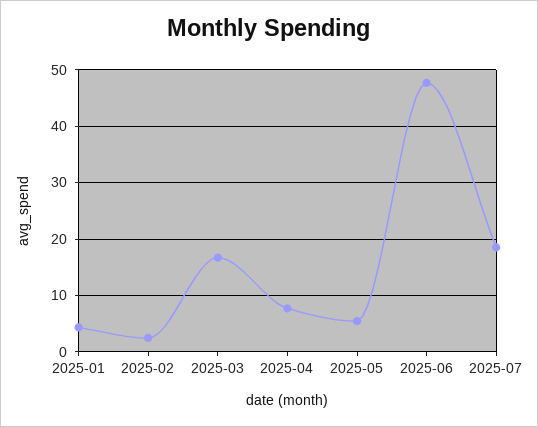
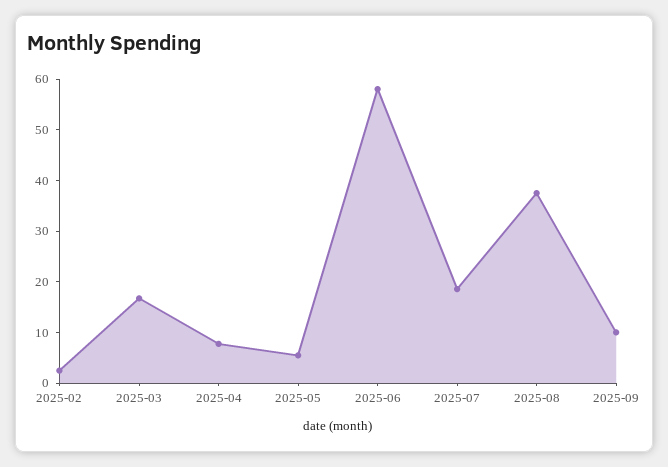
2025-01: 4 -> none
2025-06: 48 -> 58
2025-08: none -> 38
2025-09: none -> 10

